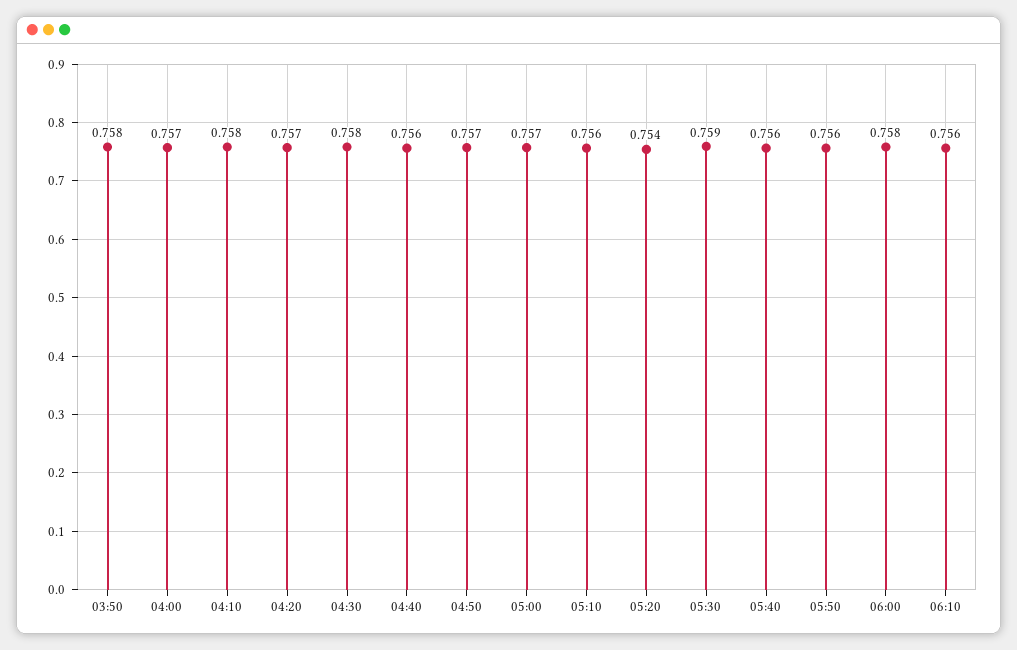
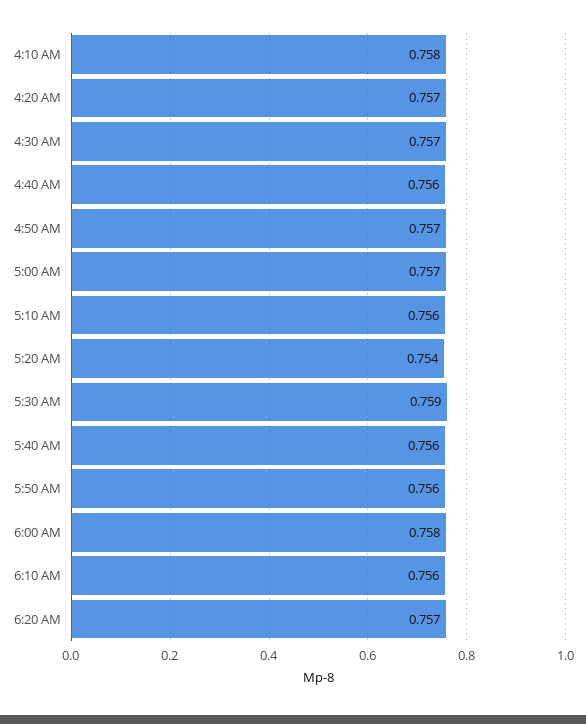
03:50: 0.758 -> none
04:00: 0.757 -> none
04:30: 0.758 -> 0.757
6:20 AM: none -> 0.757

